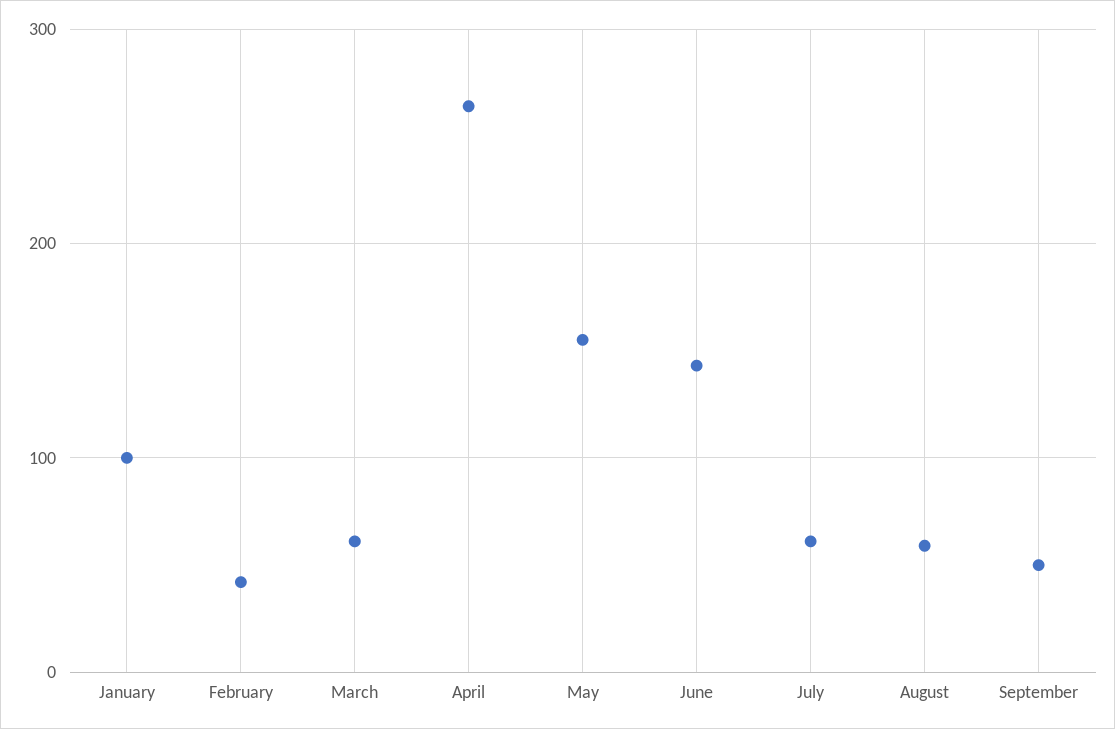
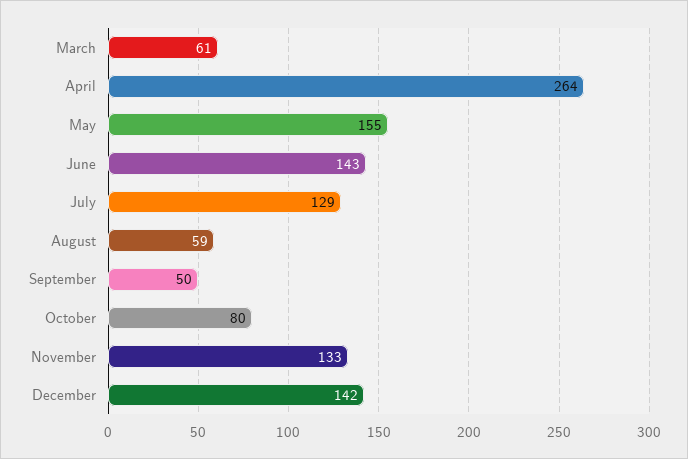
January: 100 -> none
February: 40 -> none
July: 60 -> 129
October: none -> 80
November: none -> 133
December: none -> 142

